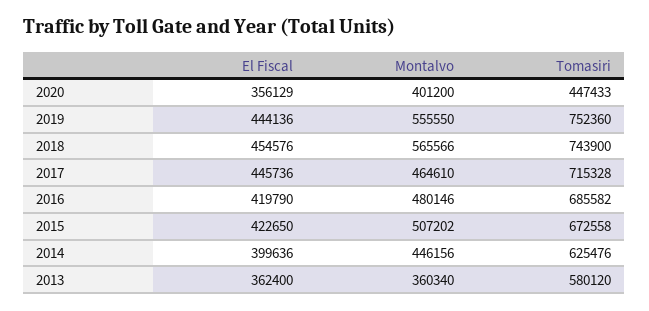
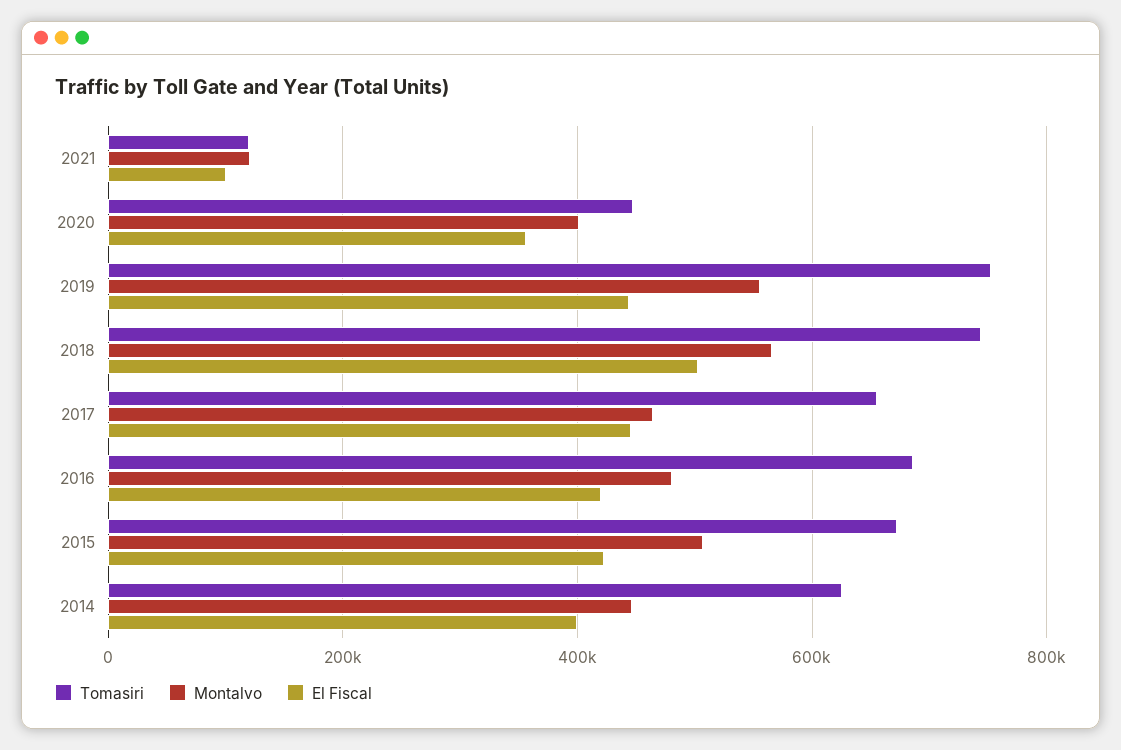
El Fiscal, 2018: 454576 -> 500000
Tomasiri, 2017: 715328 -> 660000
El Fiscal, 2013: 362400 -> none
Montalvo, 2013: 360340 -> none
Tomasiri, 2013: 580120 -> none
Tomasiri, 2021: none -> 120000
Montalvo, 2021: none -> 120000
El Fiscal, 2021: none -> 100000

